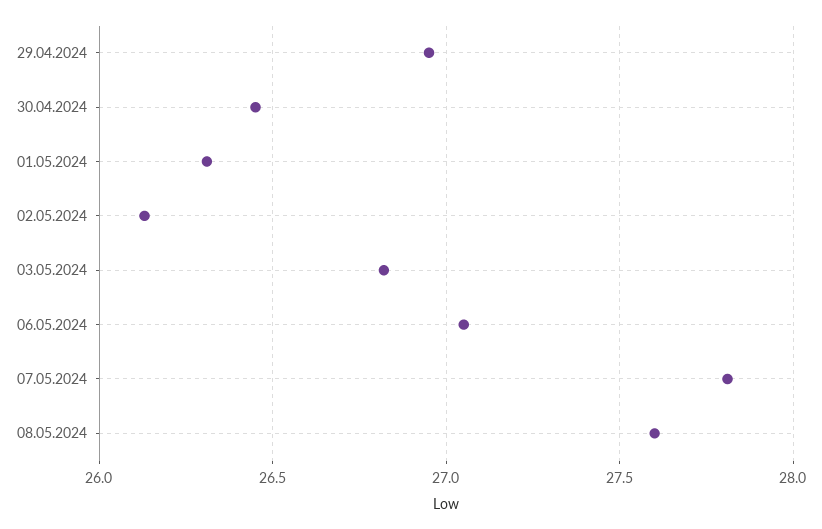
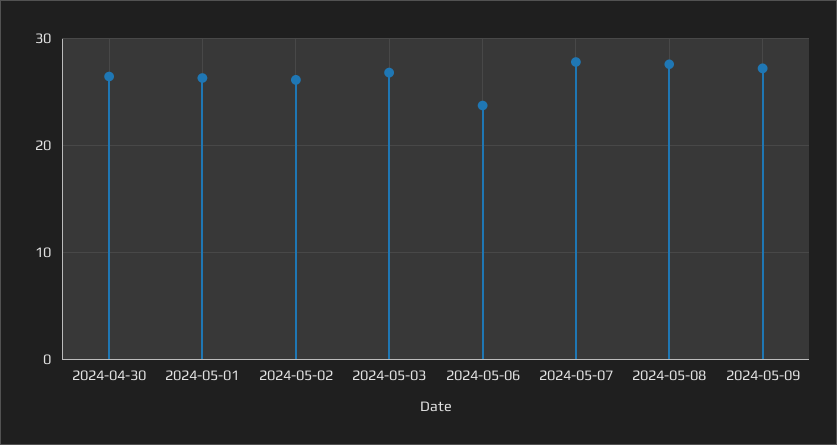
29.04.2024: 26.95 -> none
06.05.2024: 27.05 -> 24
2024-05-09: none -> 27

